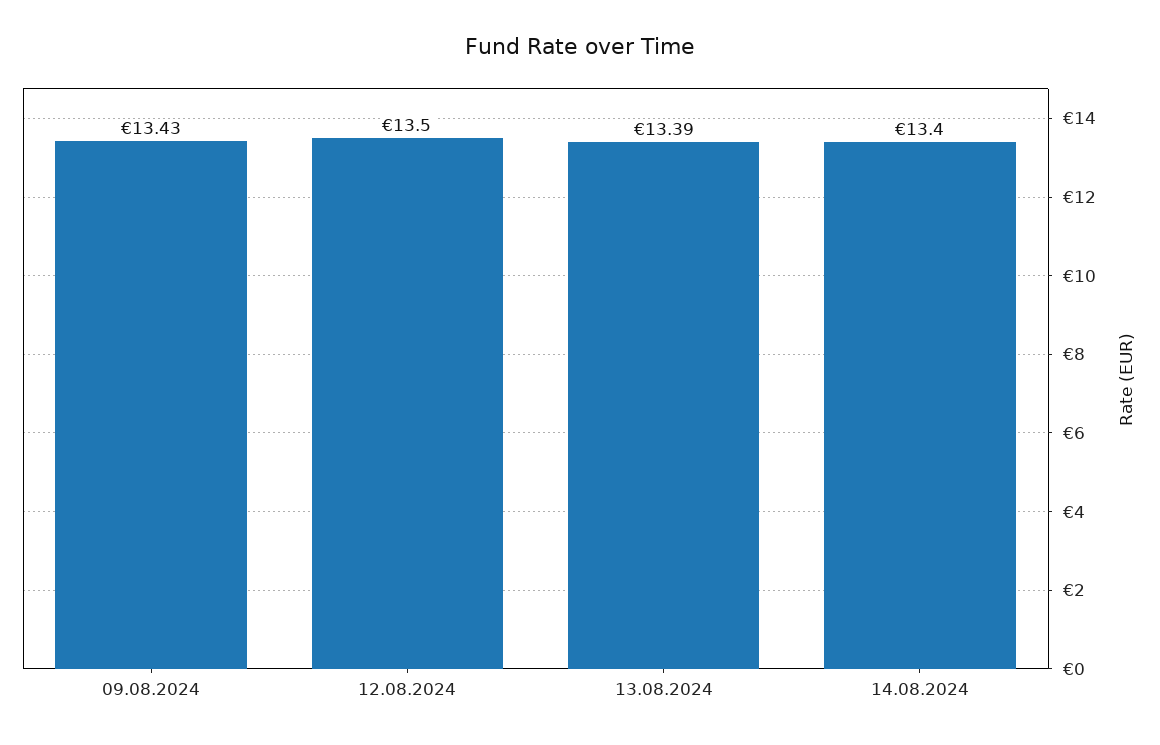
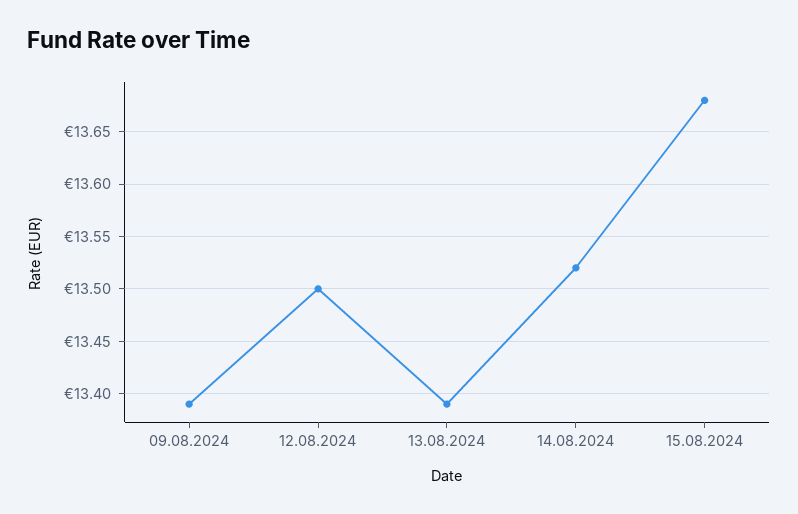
09.08.2024: 13.43 -> 13.39
14.08.2024: 13.4 -> 13.52
15.08.2024: none -> 13.68

